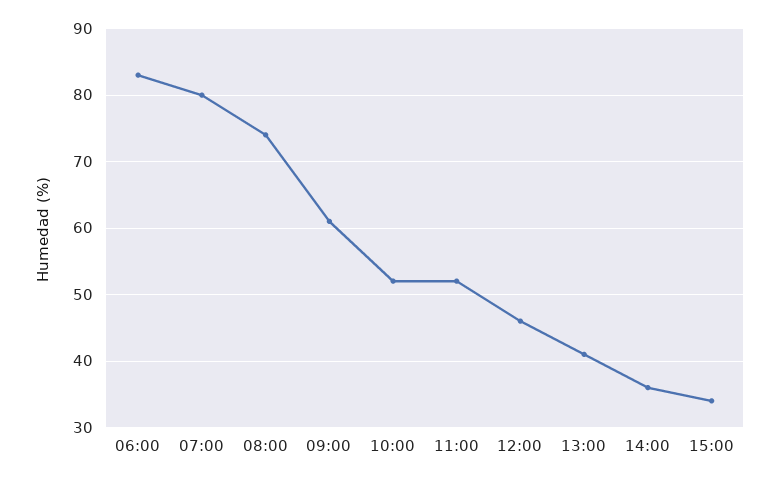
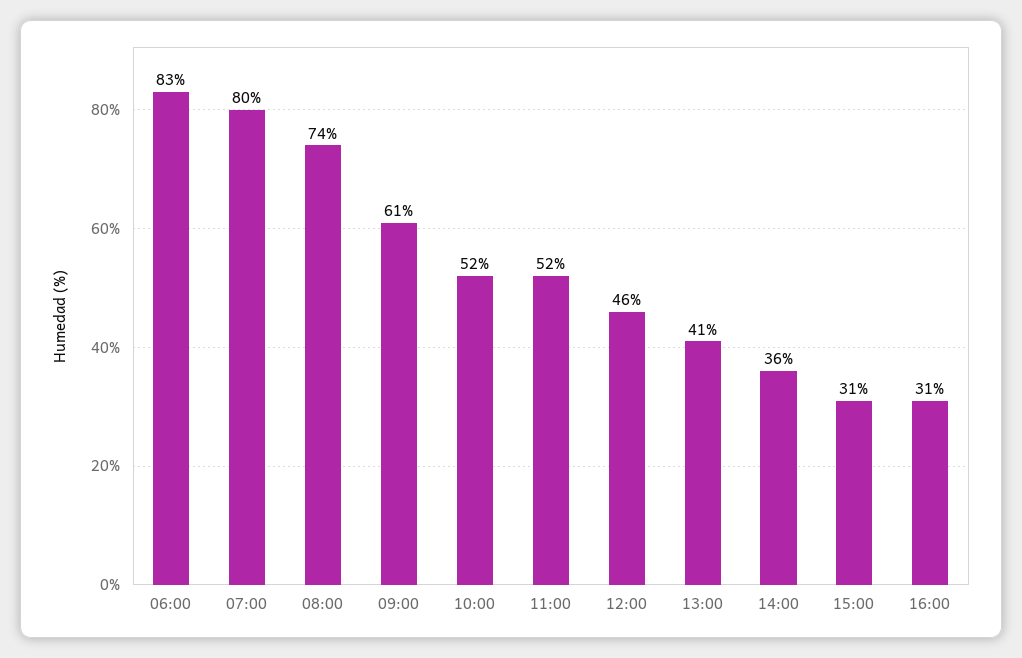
15:00: 34 -> 31
16:00: none -> 31

